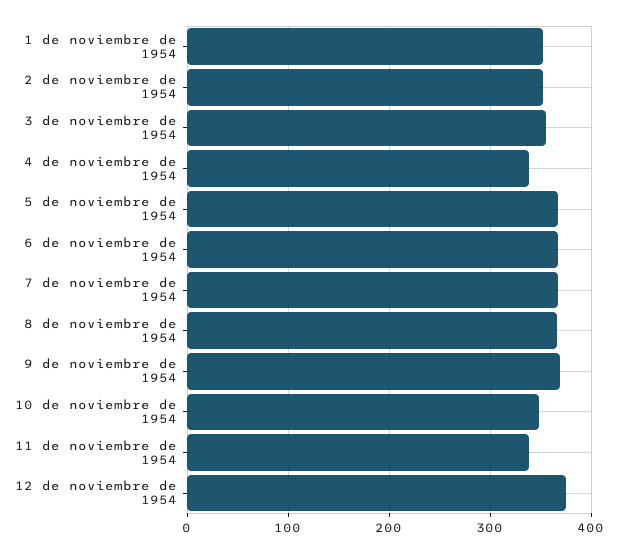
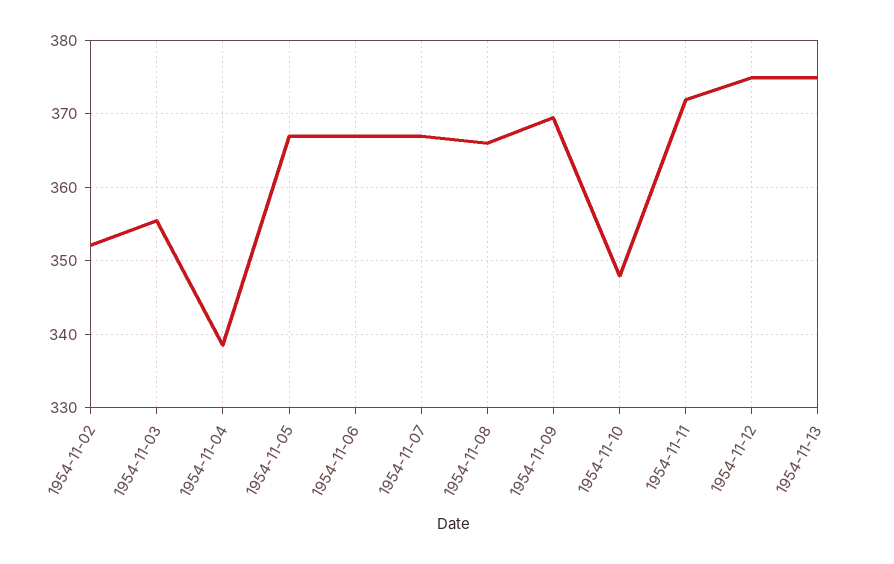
1 de noviembre de 1954: 350 -> none
11 de noviembre de 1954: 340 -> 372
1954-11-13: none -> 375

